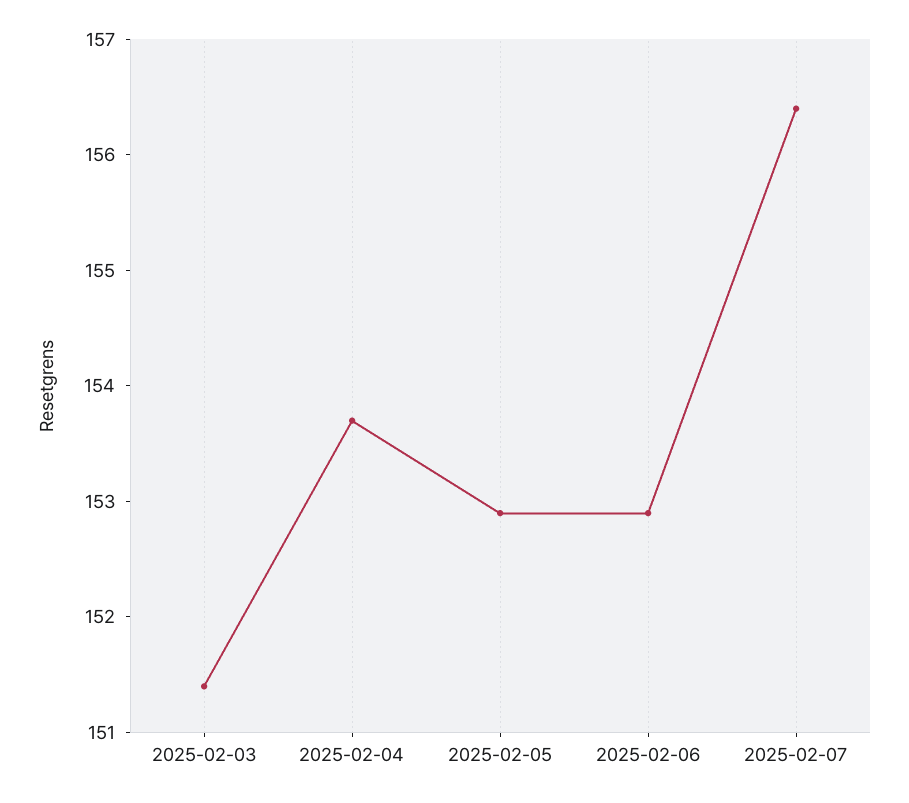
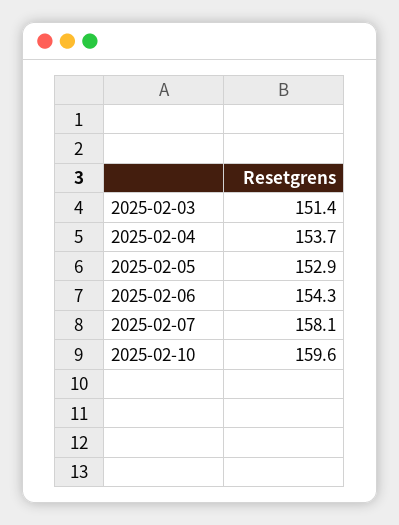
2025-02-06: 152.9 -> 154.3
2025-02-07: 156.4 -> 158.1
2025-02-10: none -> 159.6

